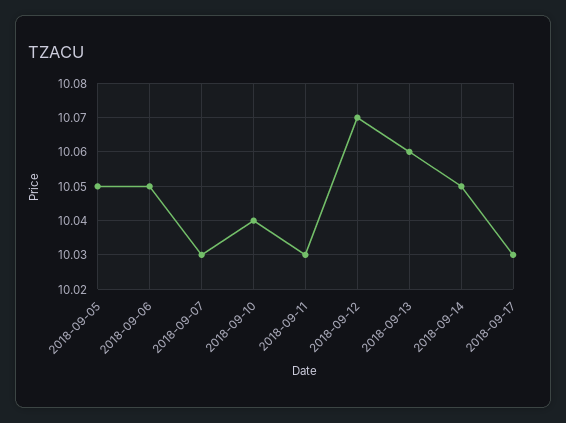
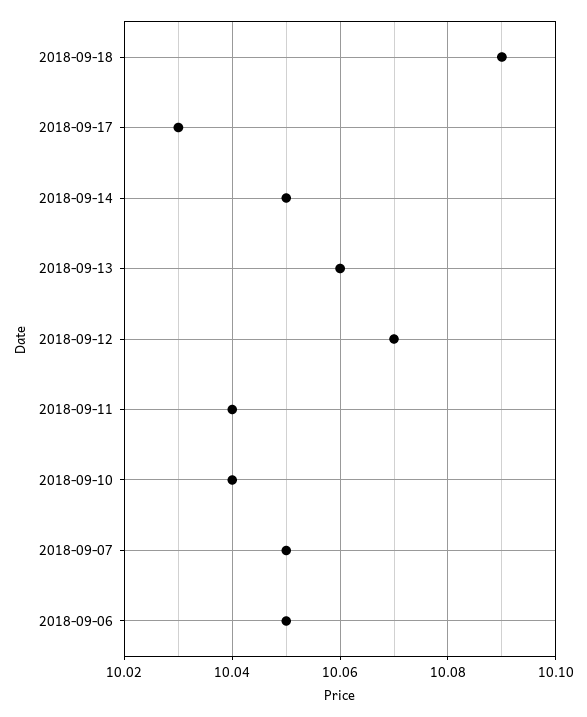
2018-09-05: 10.05 -> none
2018-09-07: 10.03 -> 10.05
2018-09-11: 10.03 -> 10.04
2018-09-18: none -> 10.09

